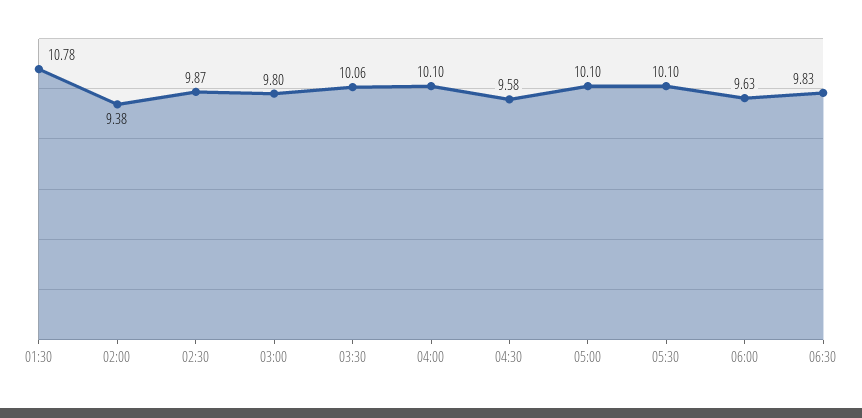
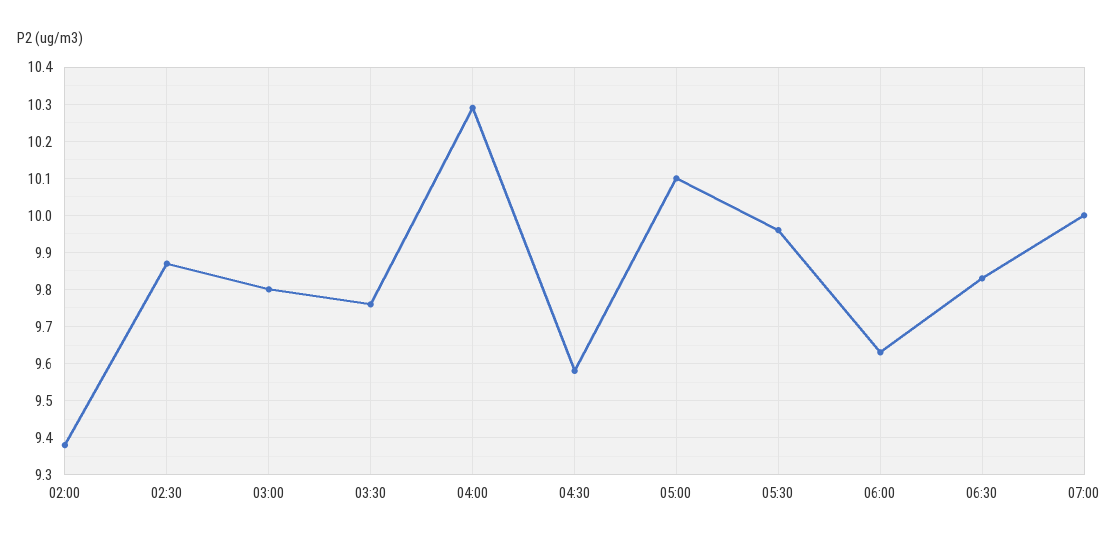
01:30: 10.78 -> none
03:30: 10.06 -> 9.75
04:00: 10.1 -> 10.3
05:30: 10.1 -> 9.95
07:00: none -> 10

